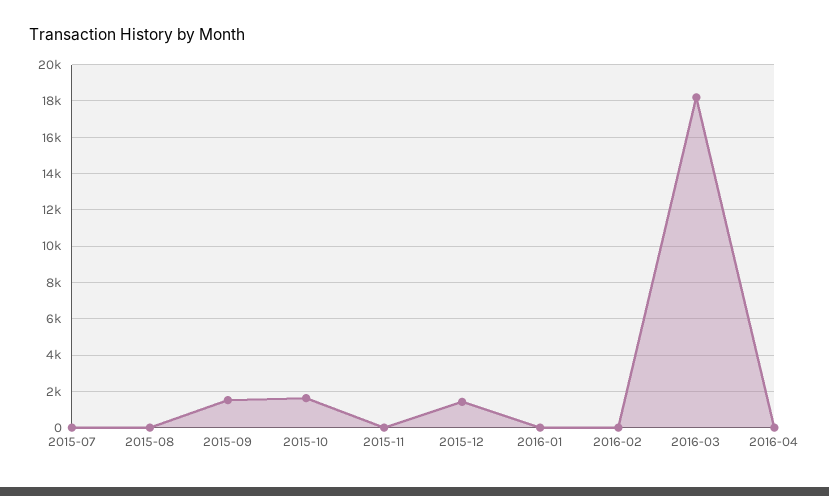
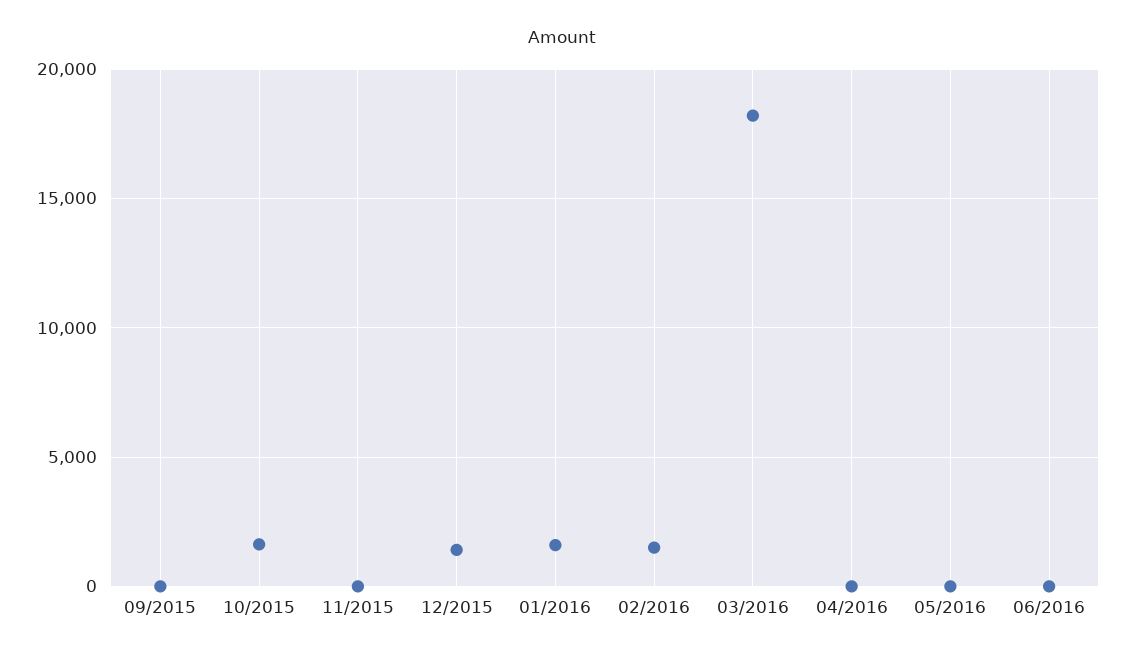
2015-07: 0 -> none
2015-08: 0 -> none
2015-09: 1500 -> 0
2016-01: 0 -> 1500
2016-02: 0 -> 1500
05/2016: none -> 0
06/2016: none -> 0

